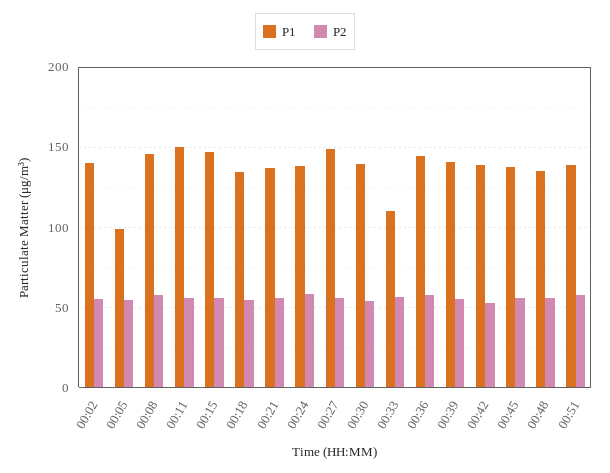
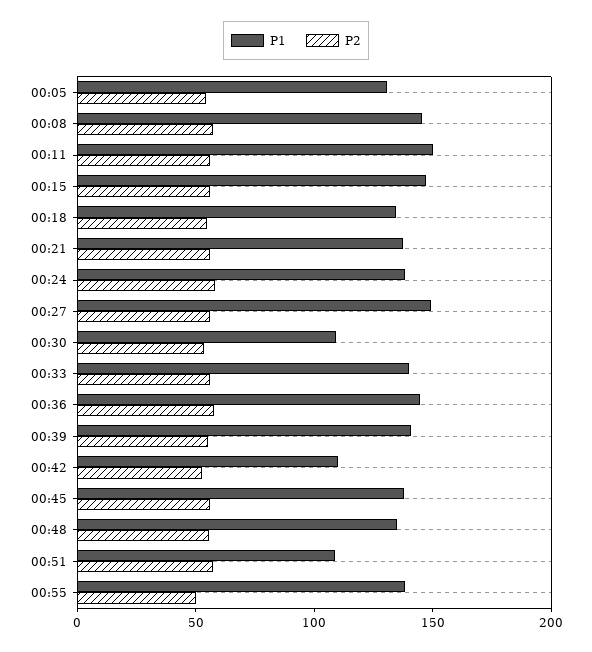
P1, 00:02: 140 -> none
P2, 00:02: 55 -> none
P1, 00:05: 100 -> 130
P1, 00:30: 140 -> 110
P1, 00:33: 110 -> 140
P1, 00:42: 140 -> 110
P1, 00:51: 140 -> 110
P1, 00:55: none -> 140
P2, 00:55: none -> 50

